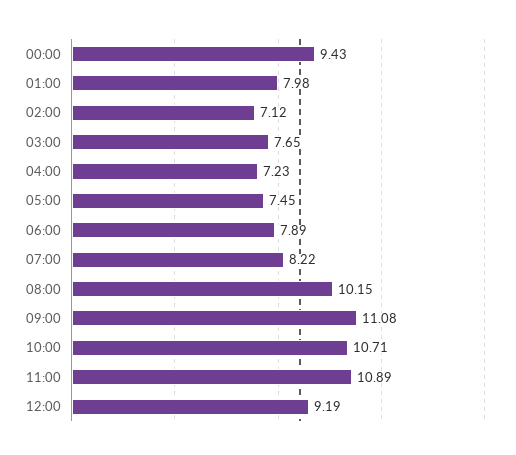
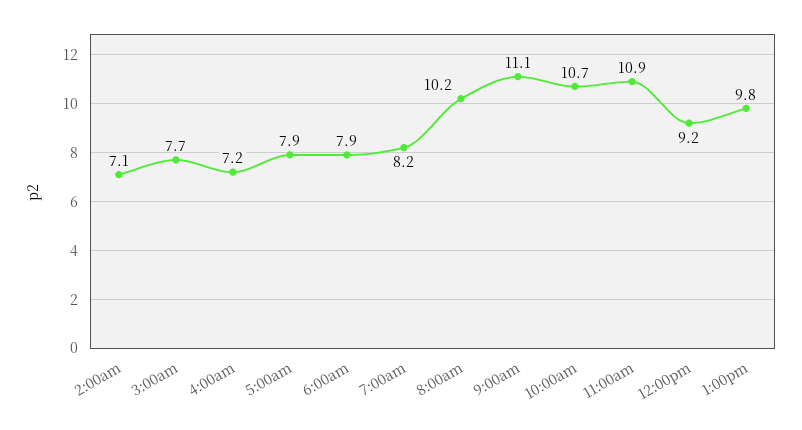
00:00: 9.43 -> none
01:00: 7.98 -> none
05:00: 7.45 -> 7.9
1:00pm: none -> 9.8

